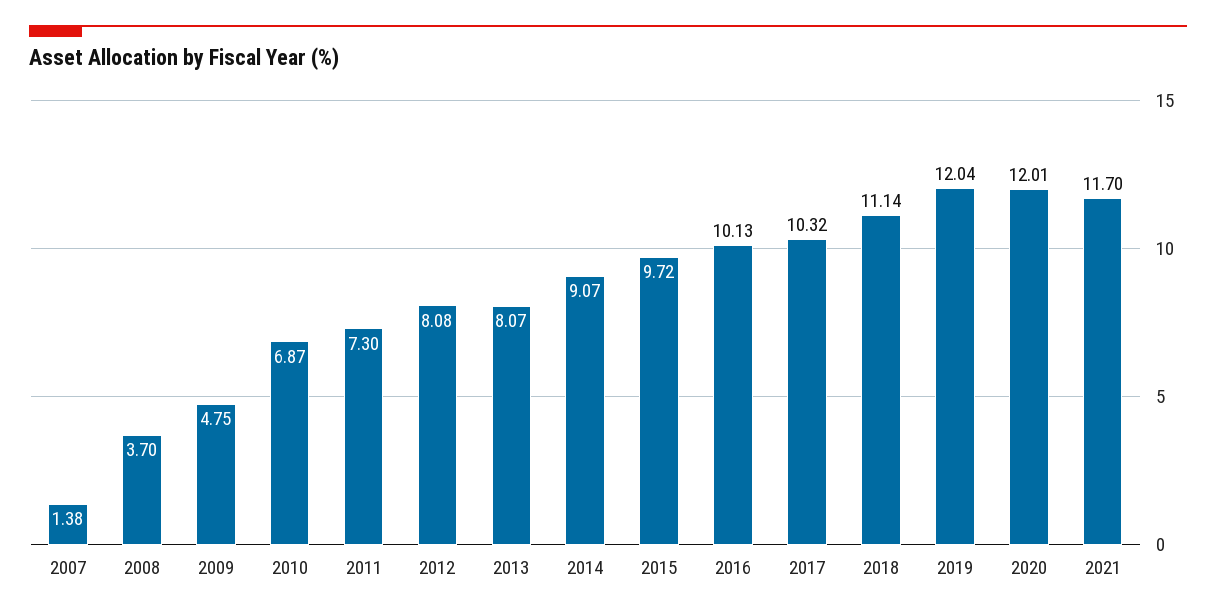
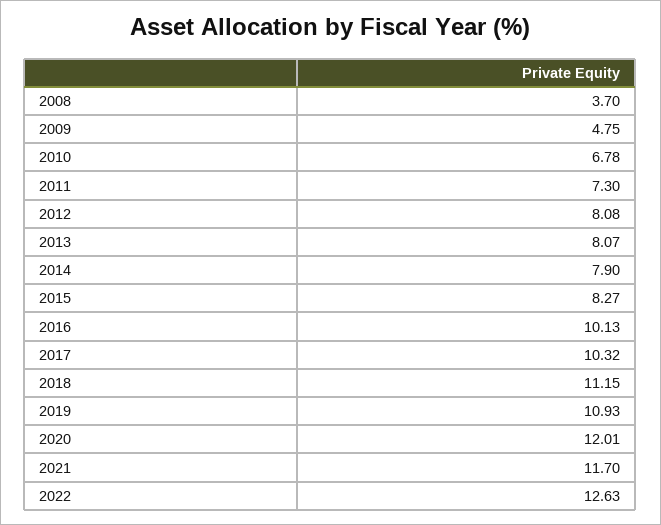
2007: 1.38 -> none
2010: 6.87 -> 6.78
2014: 9.07 -> 7.9
2015: 9.72 -> 8.27
2018: 11.14 -> 11.15
2019: 12.04 -> 10.93
2022: none -> 12.63

